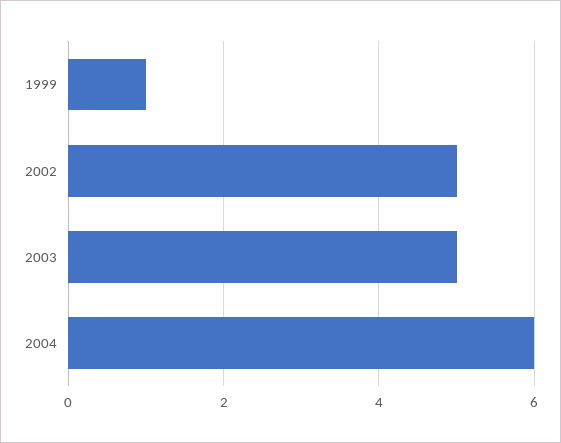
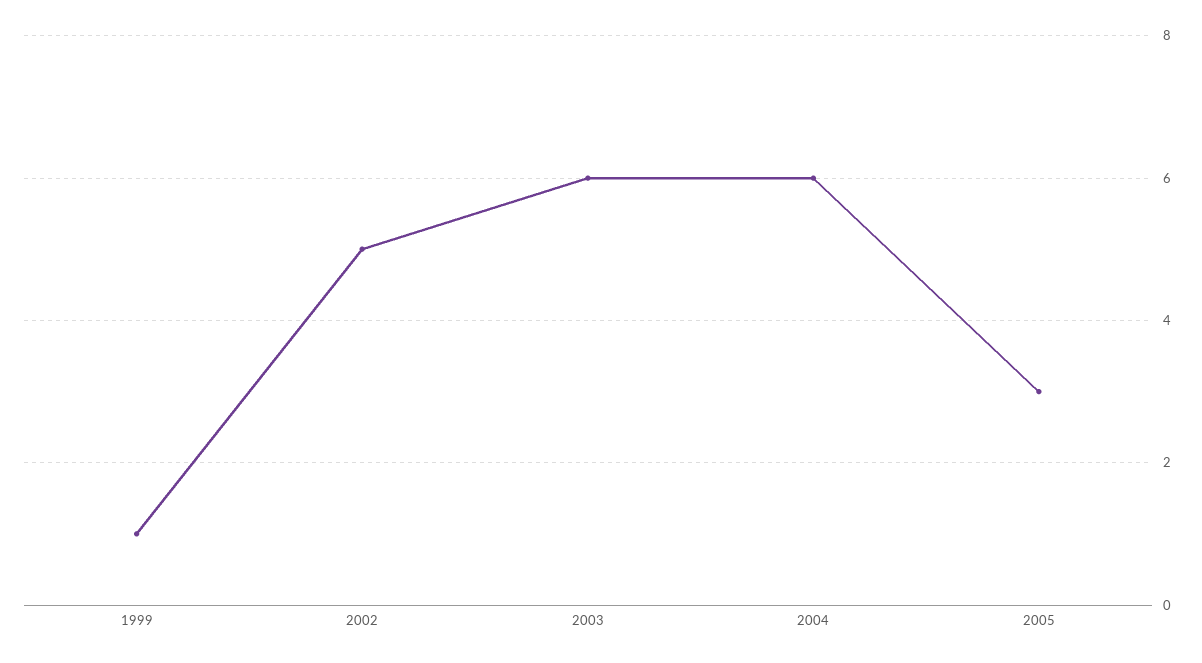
2003: 5 -> 6
2005: none -> 3

